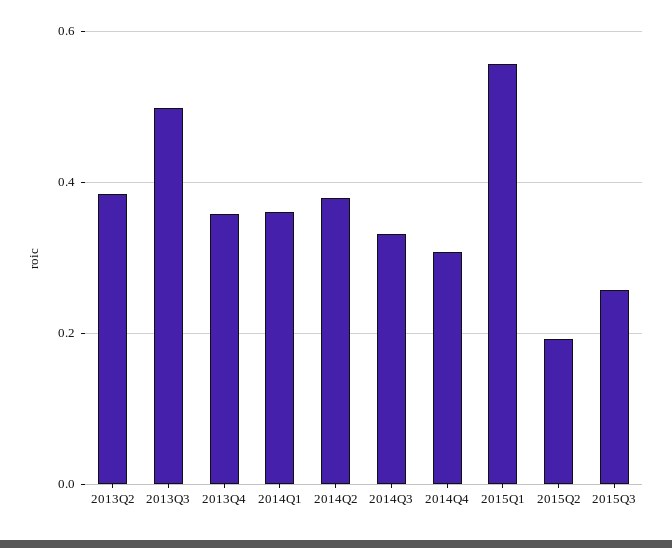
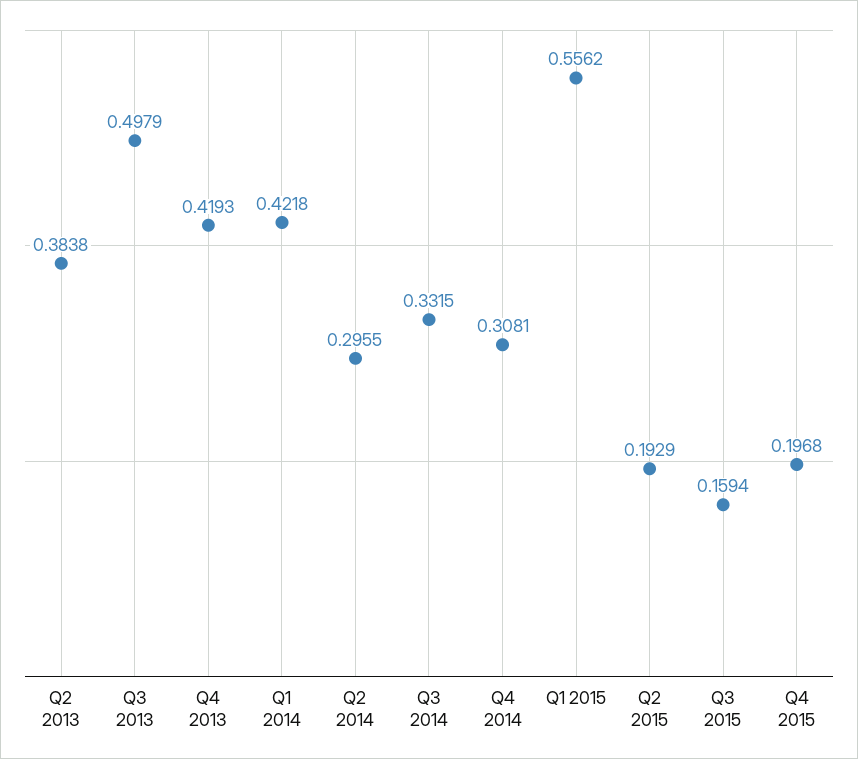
2013Q4: 0.36 -> 0.4193
2014Q1: 0.36 -> 0.4218
2014Q2: 0.38 -> 0.2955
2015Q3: 0.26 -> 0.1594
Q4 2015: none -> 0.1968

